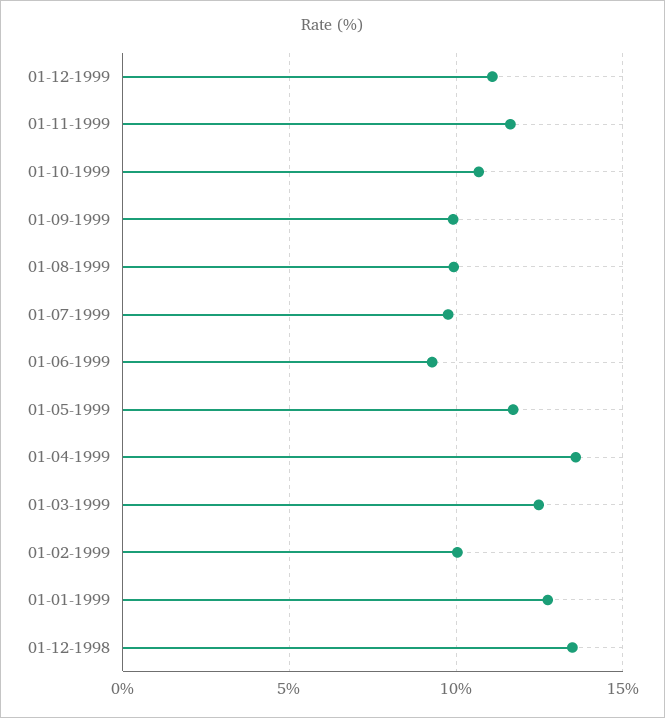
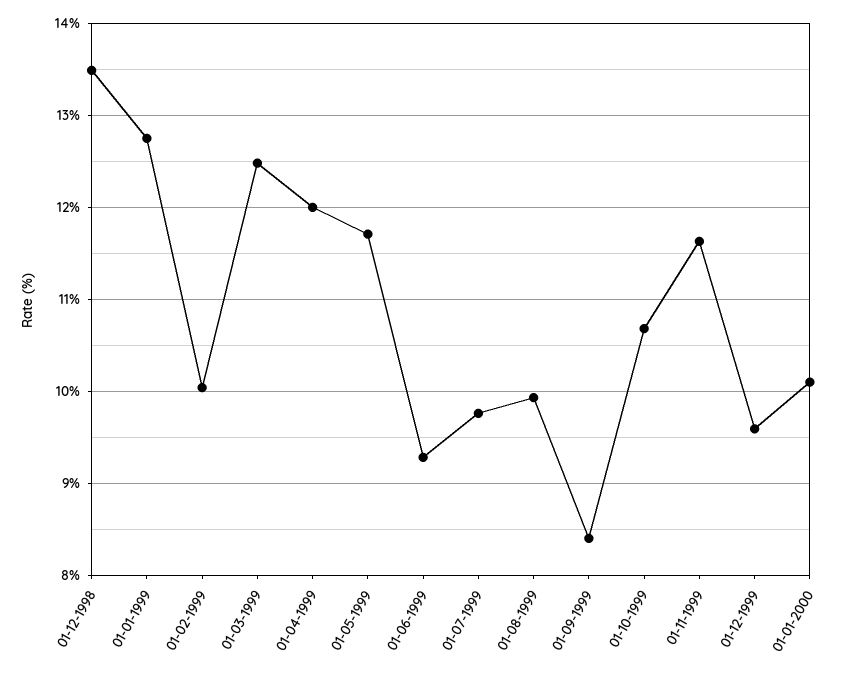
01-12-1999: 11 -> 9.6
01-09-1999: 10 -> 8.4
01-04-1999: 13.5 -> 12
01-01-2000: none -> 10.1

